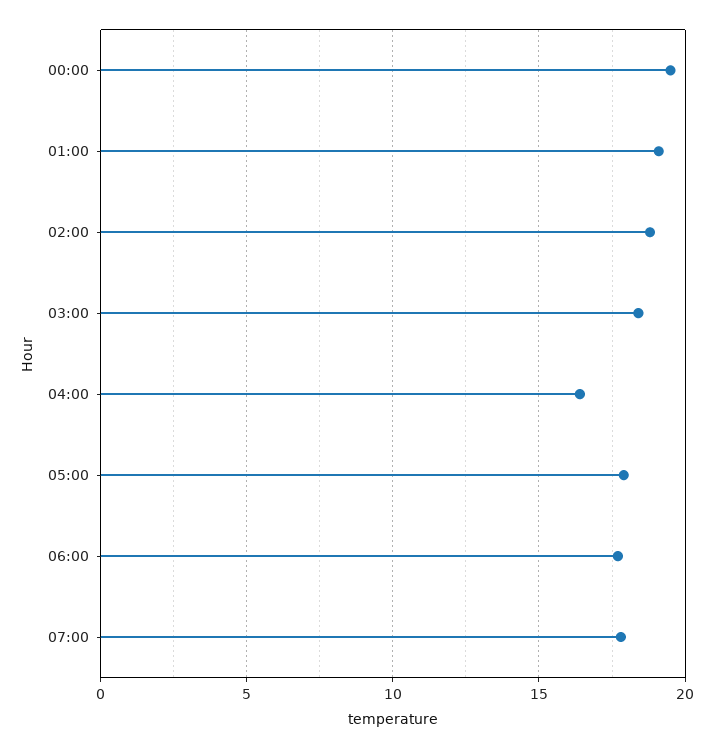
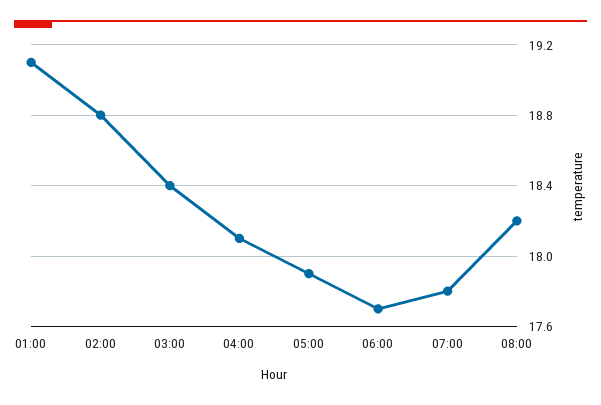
00:00: 19.5 -> none
04:00: 16.5 -> 18.1
08:00: none -> 18.2

